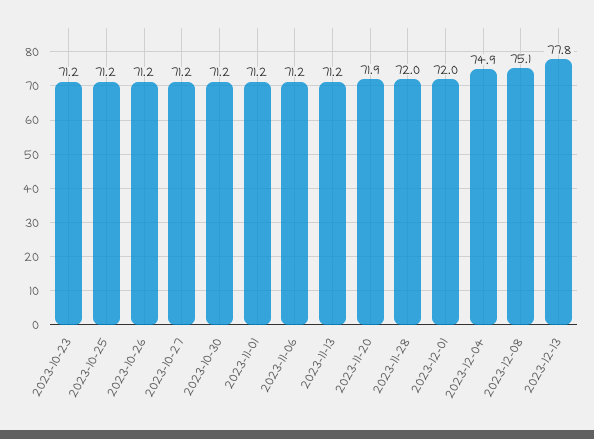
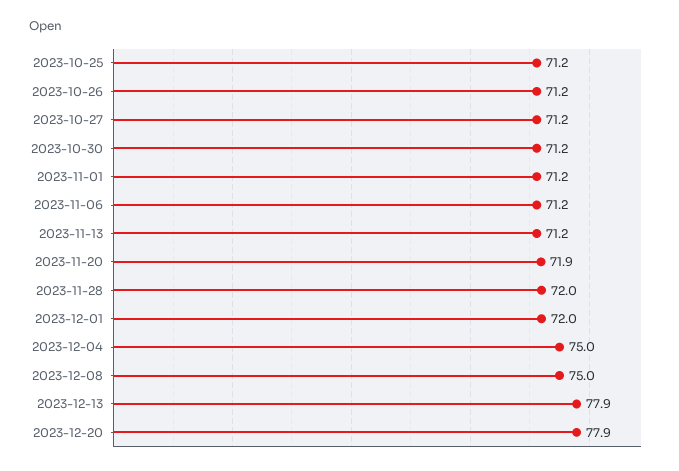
2023-10-23: 71.2 -> none
2023-12-04: 74.9 -> 75
2023-12-08: 75.1 -> 75
2023-12-13: 77.8 -> 77.9
2023-12-20: none -> 77.9

